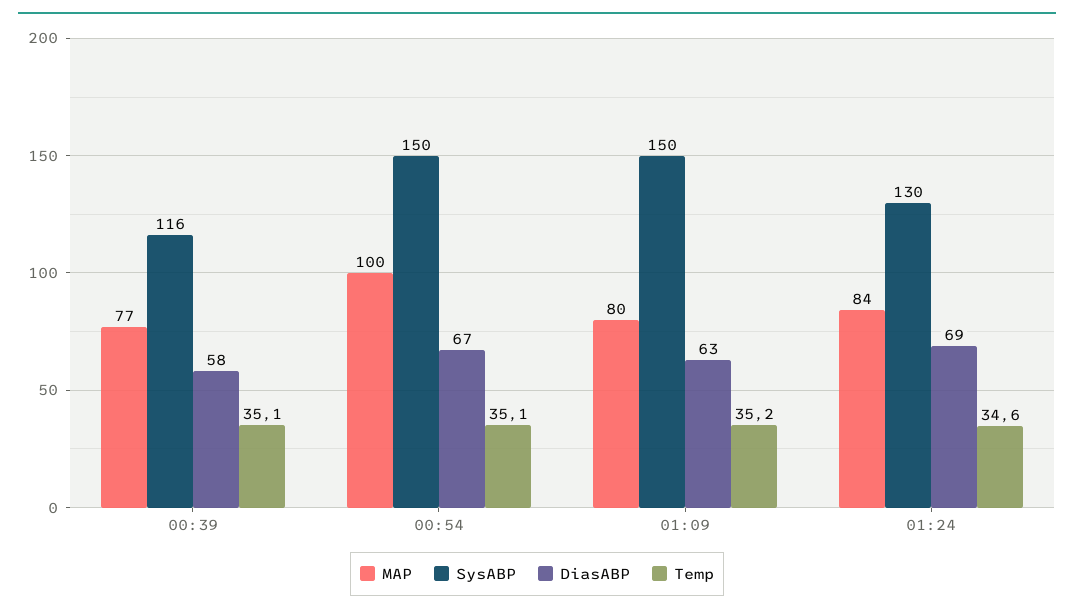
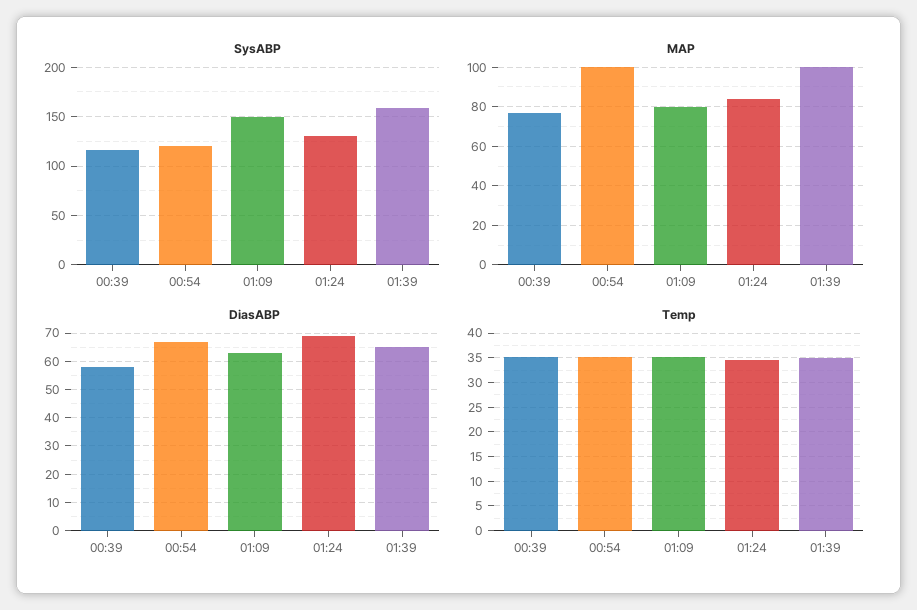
SysABP, 00:54: 150 -> 120
SysABP, 01:39: none -> 160
MAP, 01:39: none -> 100
DiasABP, 01:39: none -> 65
Temp, 01:39: none -> 35

